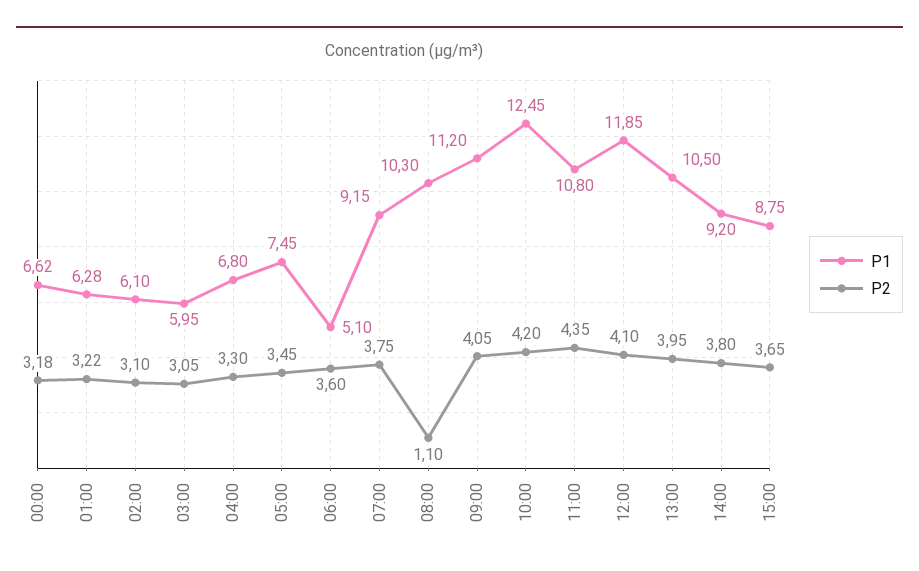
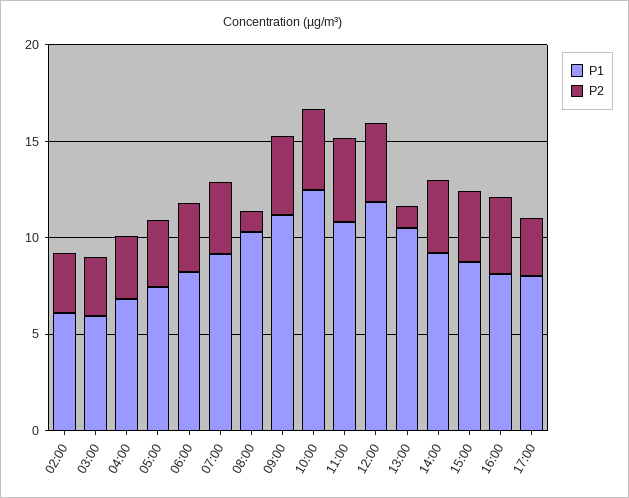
P1, 00:00: 6.62 -> none
P2, 00:00: 3.18 -> none
P1, 01:00: 6.28 -> none
P2, 01:00: 3.22 -> none
P1, 06:00: 5.1 -> 8
P2, 13:00: 3.95 -> 1
P1, 16:00: none -> 8
P2, 16:00: none -> 4
P1, 17:00: none -> 8
P2, 17:00: none -> 3

